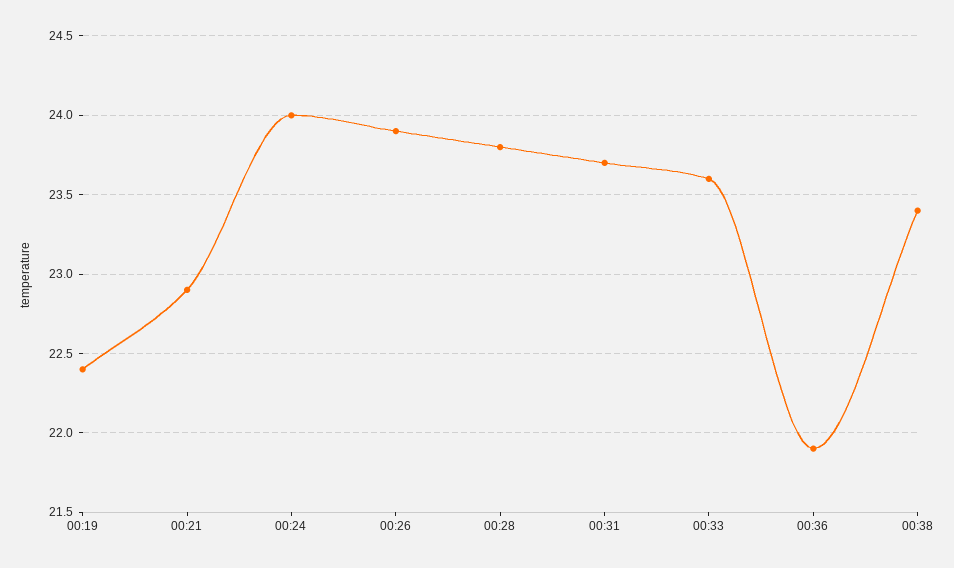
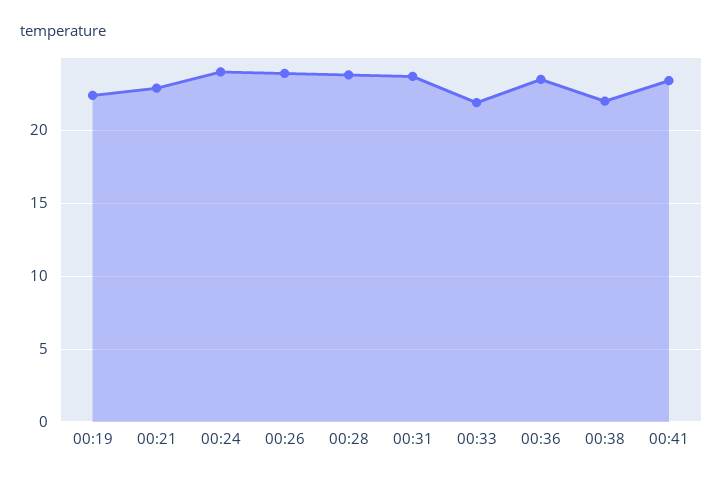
00:33: 23.6 -> 22
00:36: 21.9 -> 23.5
00:38: 23.4 -> 22
00:41: none -> 23.5

